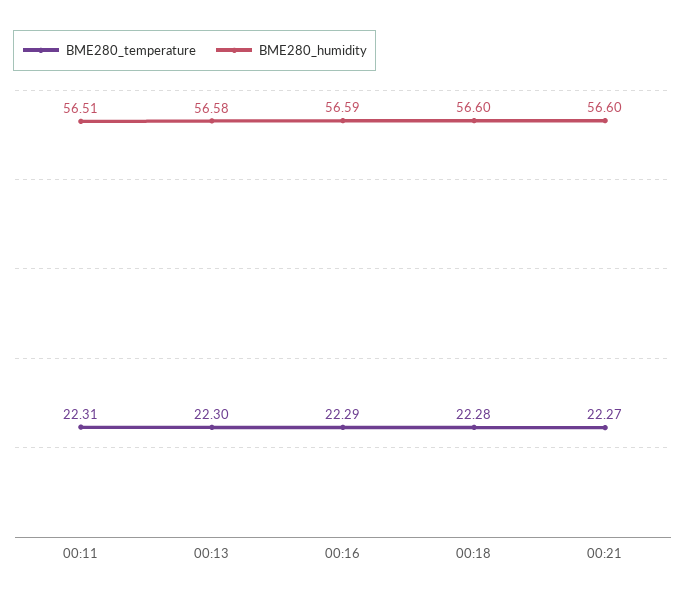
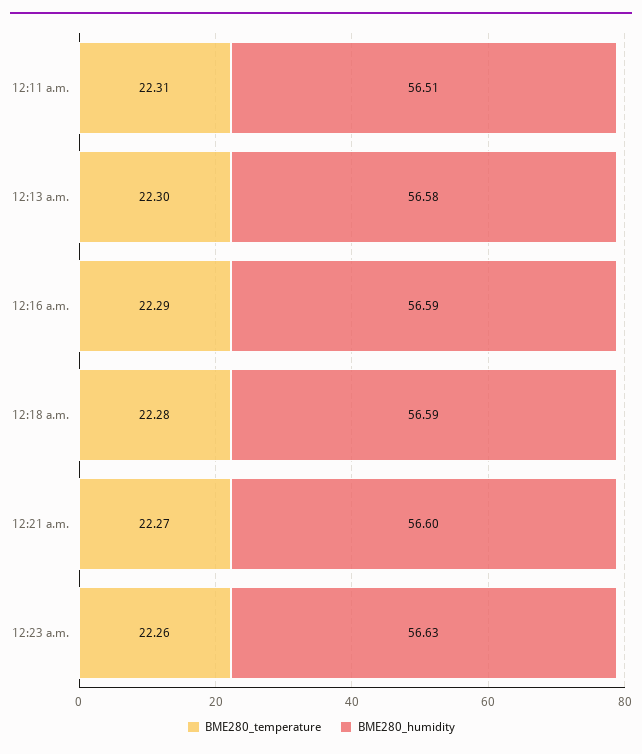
BME280_humidity, 00:18: 56.6 -> 56.59
BME280_temperature, 12:23 a.m.: none -> 22.26
BME280_humidity, 12:23 a.m.: none -> 56.63

